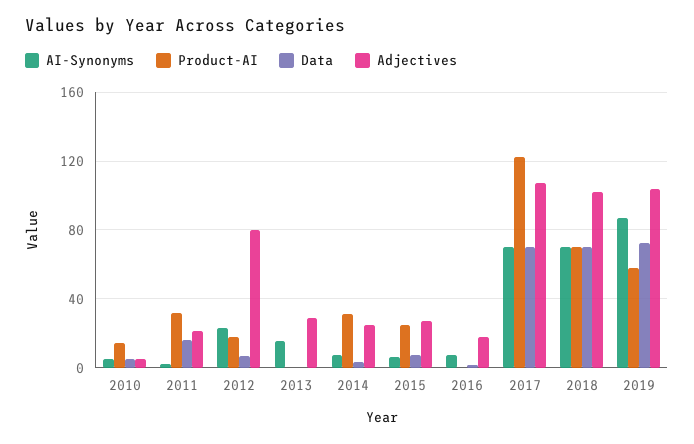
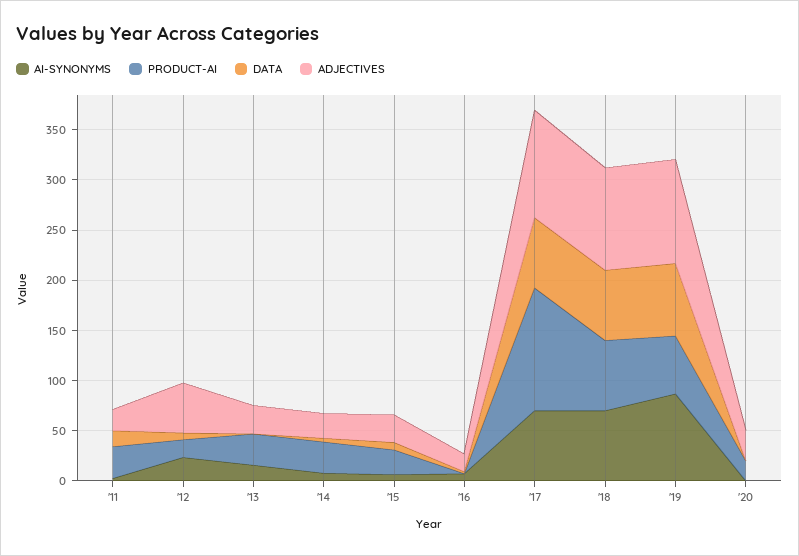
AI-Synonyms, 2010: 5 -> none
Product-AI, 2010: 15 -> none
Data, 2010: 5 -> none
Adjectives, 2010: 5 -> none
Adjectives, 2012: 80 -> 50
Product-AI, 2013: 0 -> 30
AI-Synonyms, '20: none -> 0
Product-AI, '20: none -> 20
Data, '20: none -> 0
Adjectives, '20: none -> 30

